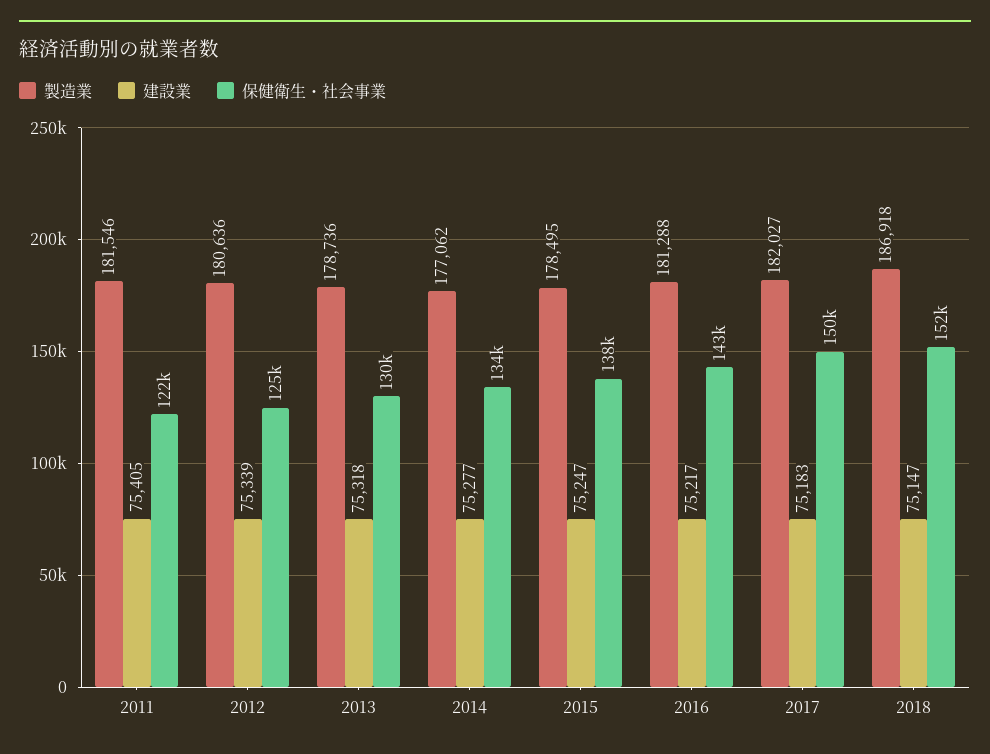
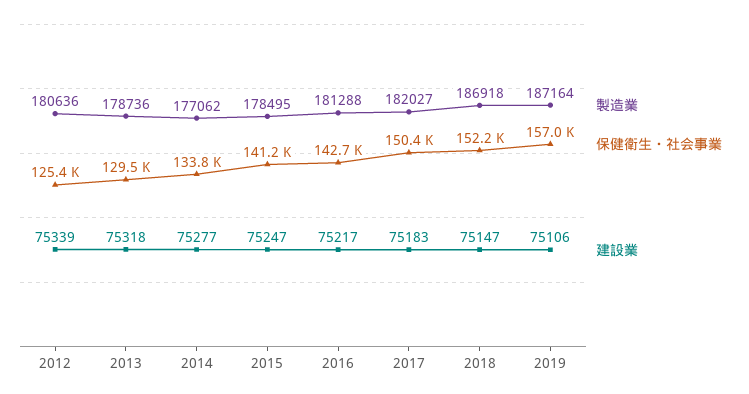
製造業, 2011: 181546 -> none
建設業, 2011: 75405 -> none
保健衛生・社会事業, 2011: 122000 -> none
保健衛生・社会事業, 2015: 138000 -> 141200
製造業, 2019: none -> 187164
保健衛生・社会事業, 2019: none -> 157000
建設業, 2019: none -> 75106

